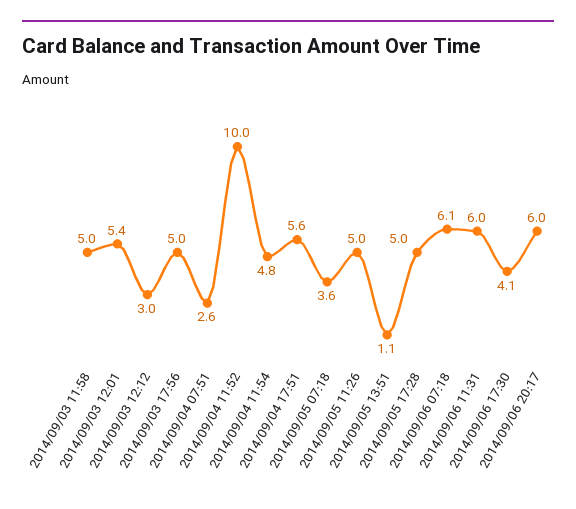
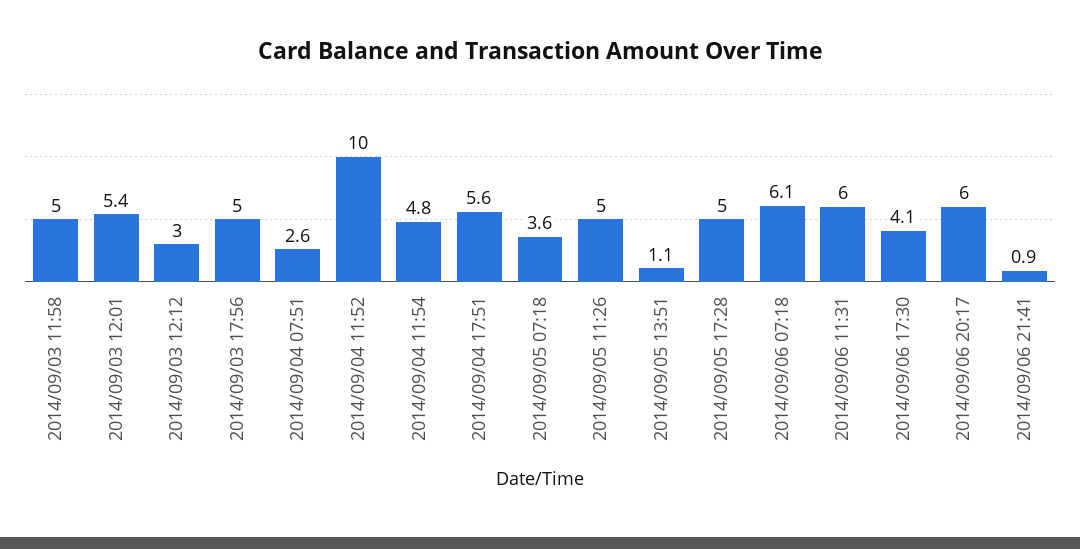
2014/09/06 21:41: none -> 0.9

